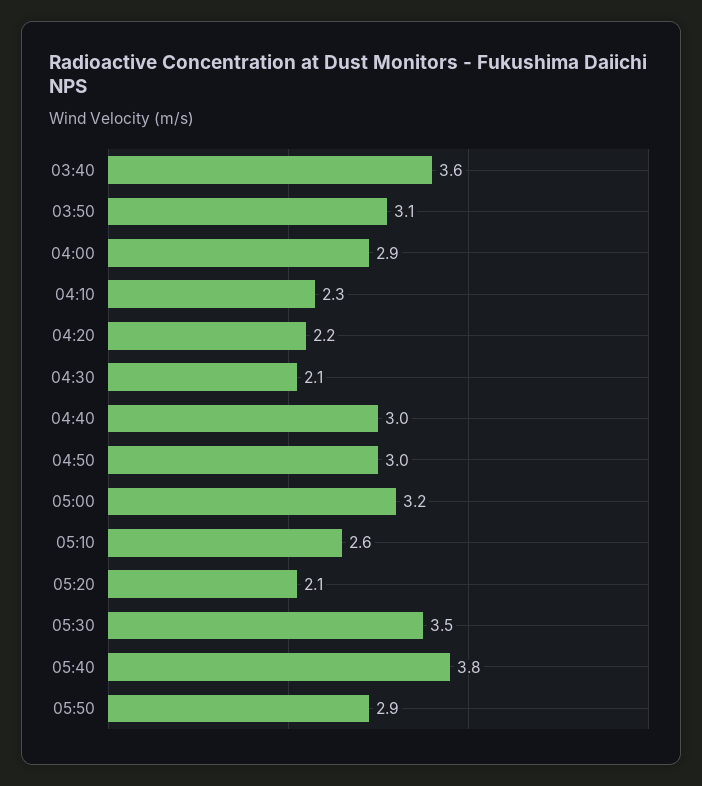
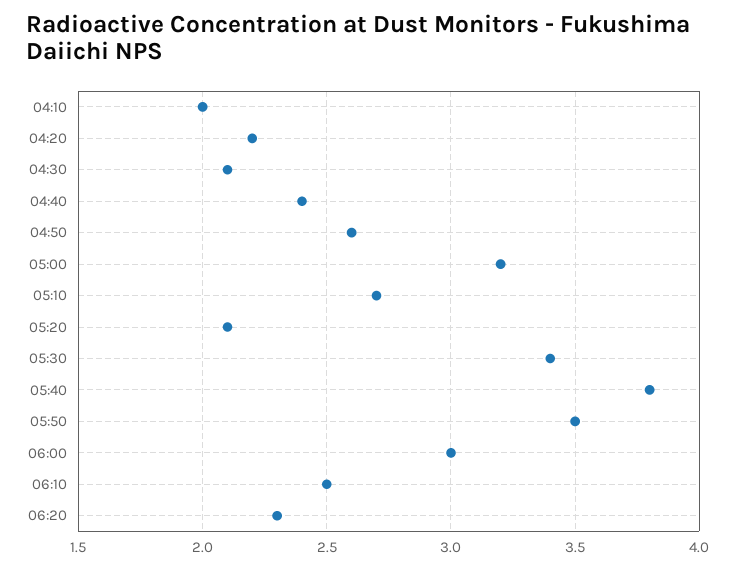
03:40: 3.6 -> none
03:50: 3.1 -> none
04:00: 2.9 -> none
04:10: 2.3 -> 2
04:40: 3 -> 2.4
04:50: 3 -> 2.6
05:10: 2.6 -> 2.7
05:30: 3.5 -> 3.4
05:50: 2.9 -> 3.5
06:00: none -> 3
06:10: none -> 2.5
06:20: none -> 2.3

